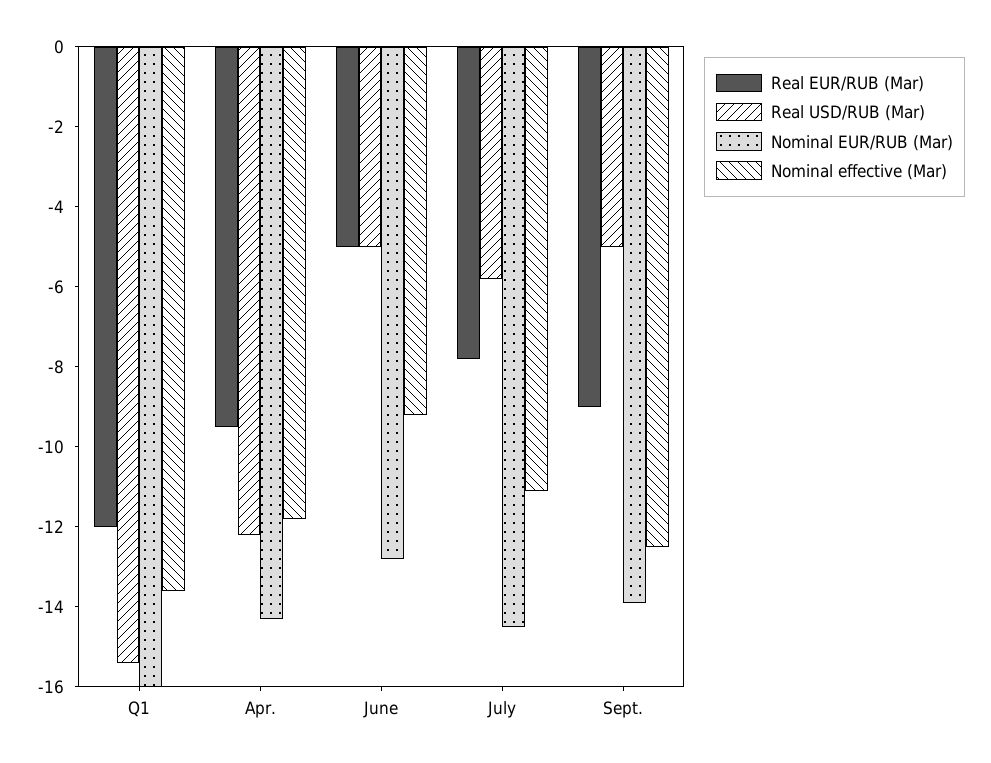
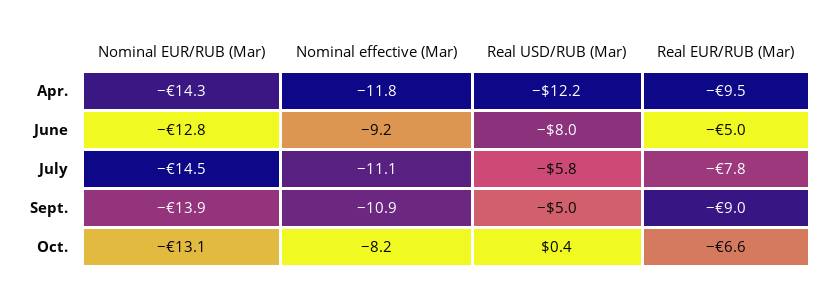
Real EUR/RUB (Mar), Q1: -12 -> none
Real USD/RUB (Mar), Q1: -15.5 -> none
Nominal EUR/RUB (Mar), Q1: -16 -> none
Nominal effective (Mar), Q1: -13.5 -> none
Real USD/RUB (Mar), June: -5 -> -8
Nominal effective (Mar), Sept.: -12.5 -> -10.9
Nominal EUR/RUB (Mar), Oct.: none -> -13.1
Nominal effective (Mar), Oct.: none -> -8.2
Real USD/RUB (Mar), Oct.: none -> 0.4
Real EUR/RUB (Mar), Oct.: none -> -6.6

